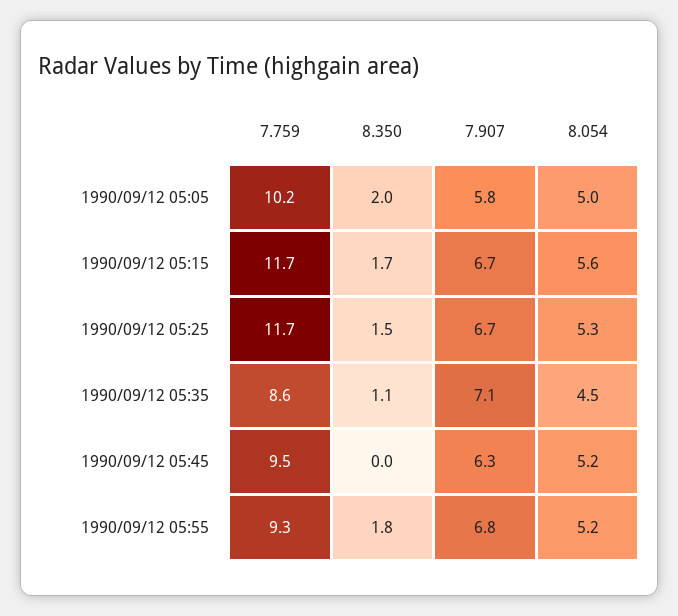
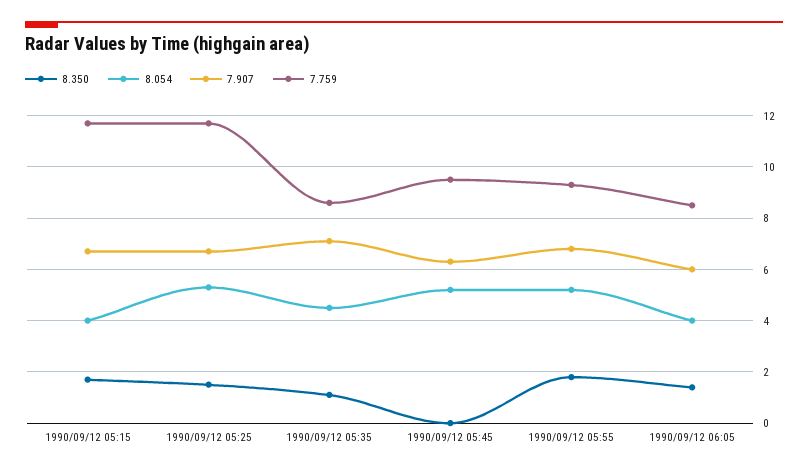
7.759, 1990/09/12 05:05: 10.2 -> none
8.350, 1990/09/12 05:05: 2 -> none
7.907, 1990/09/12 05:05: 5.8 -> none
8.054, 1990/09/12 05:05: 5 -> none
8.054, 1990/09/12 05:15: 5.6 -> 4
8.350, 1990/09/12 06:05: none -> 1.5
8.054, 1990/09/12 06:05: none -> 4
7.907, 1990/09/12 06:05: none -> 6
7.759, 1990/09/12 06:05: none -> 8.5

